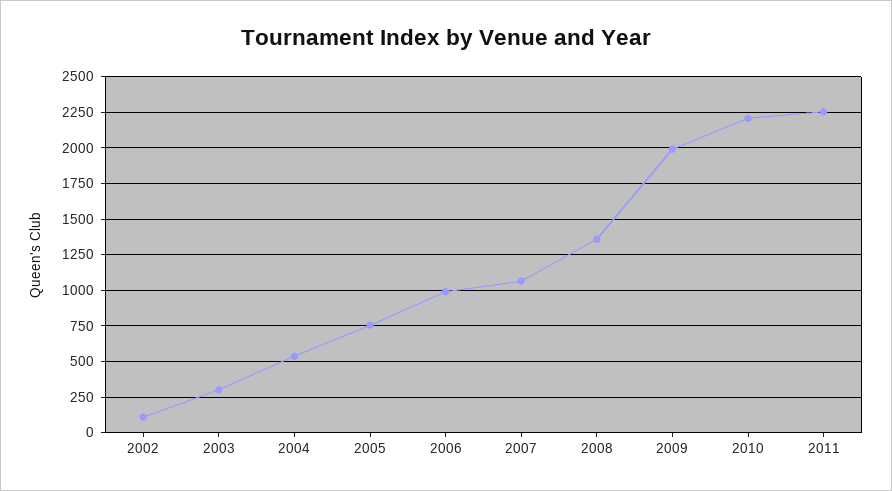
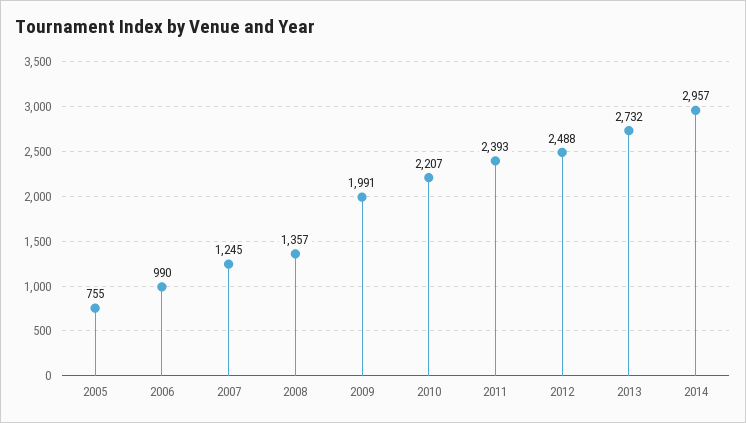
2002: 100 -> none
2003: 300 -> none
2004: 550 -> none
2007: 1050 -> 1245
2011: 2250 -> 2393
2012: none -> 2488
2013: none -> 2732
2014: none -> 2957

